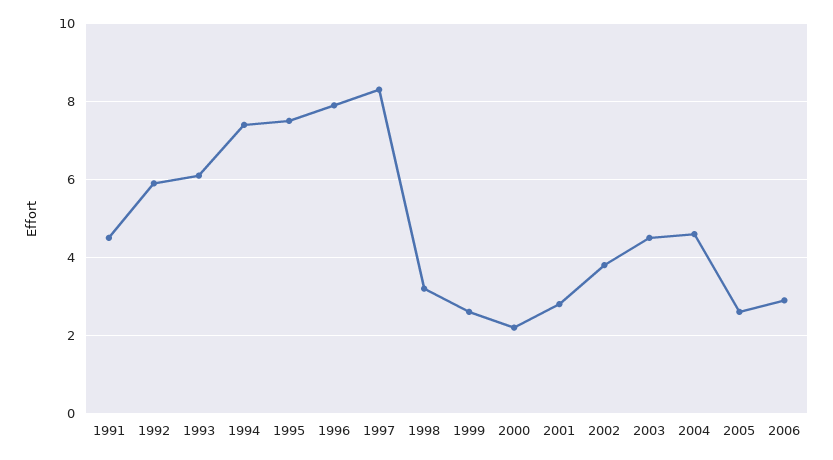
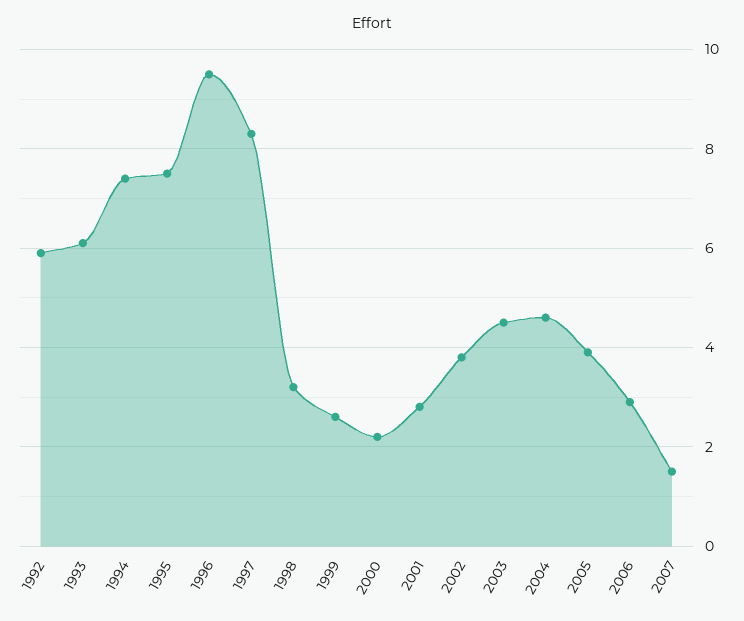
1991: 4.5 -> none
1996: 8 -> 9.5
2005: 2.5 -> 4
2007: none -> 1.5

